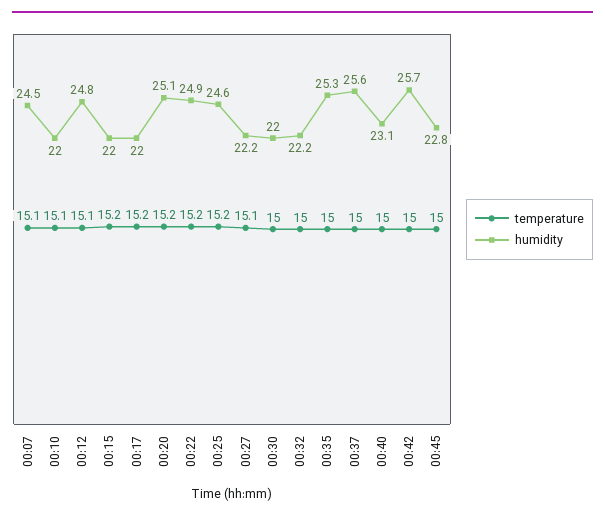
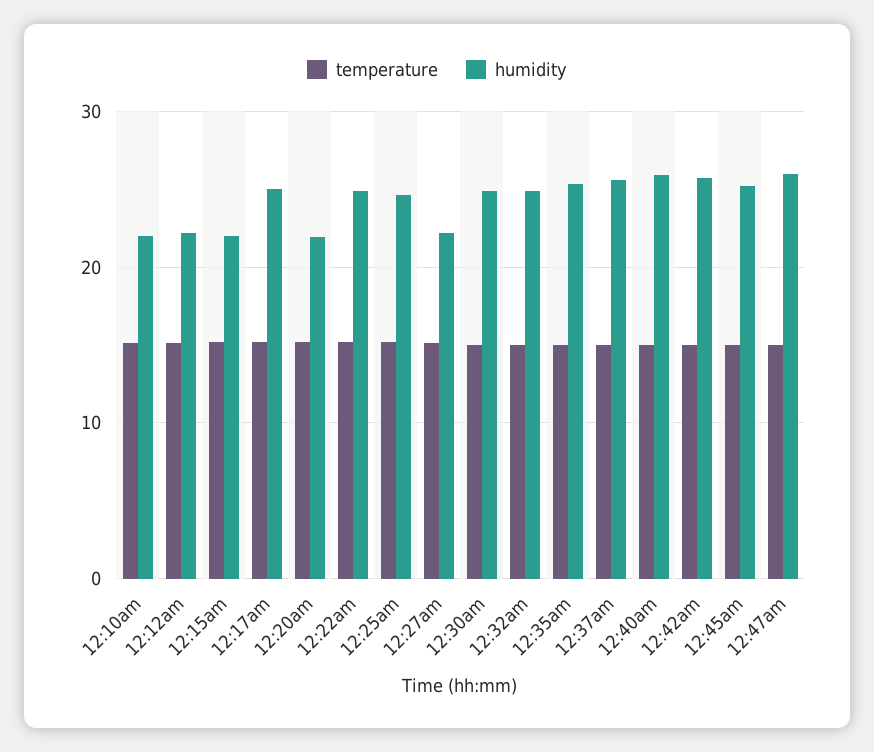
temperature, 00:07: 15.1 -> none
humidity, 00:07: 24.5 -> none
humidity, 00:12: 24.8 -> 22
humidity, 00:17: 22 -> 25
humidity, 00:20: 25.1 -> 22
humidity, 00:30: 22 -> 25
humidity, 00:32: 22.2 -> 25
humidity, 00:40: 23.1 -> 26
humidity, 00:45: 22.8 -> 25
temperature, 12:47am: none -> 15
humidity, 12:47am: none -> 26

